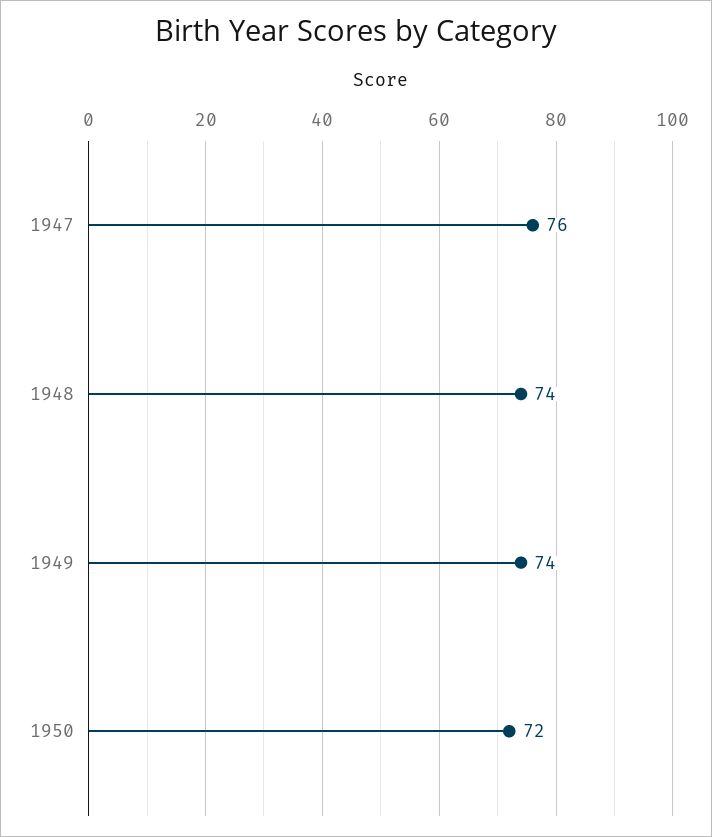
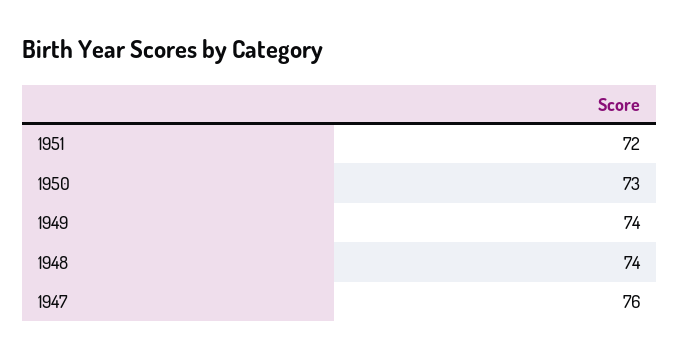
1950: 72 -> 73
1951: none -> 72

